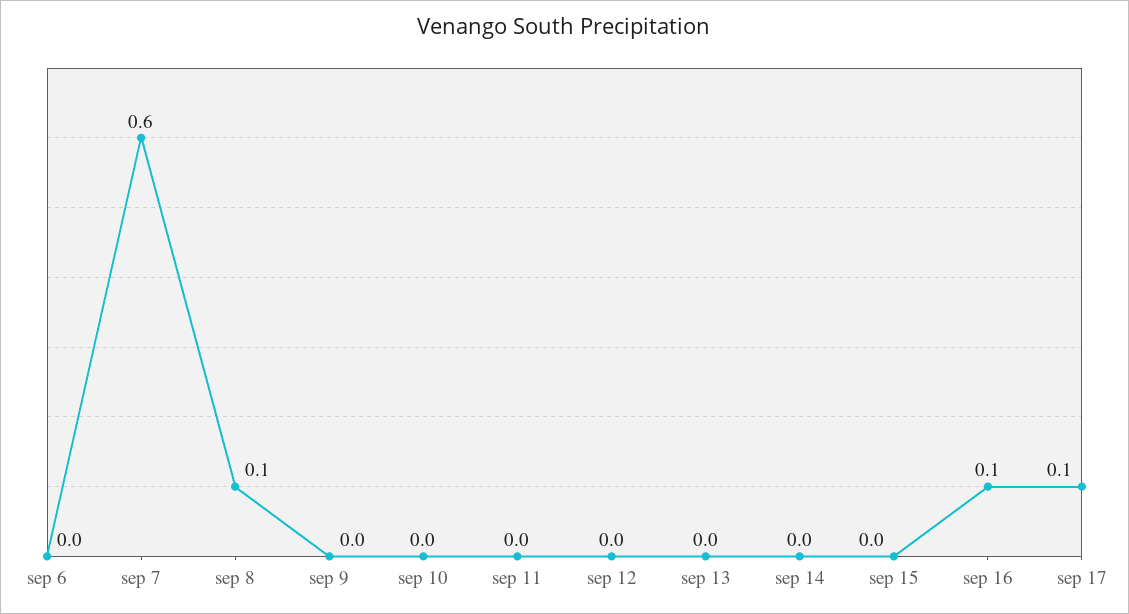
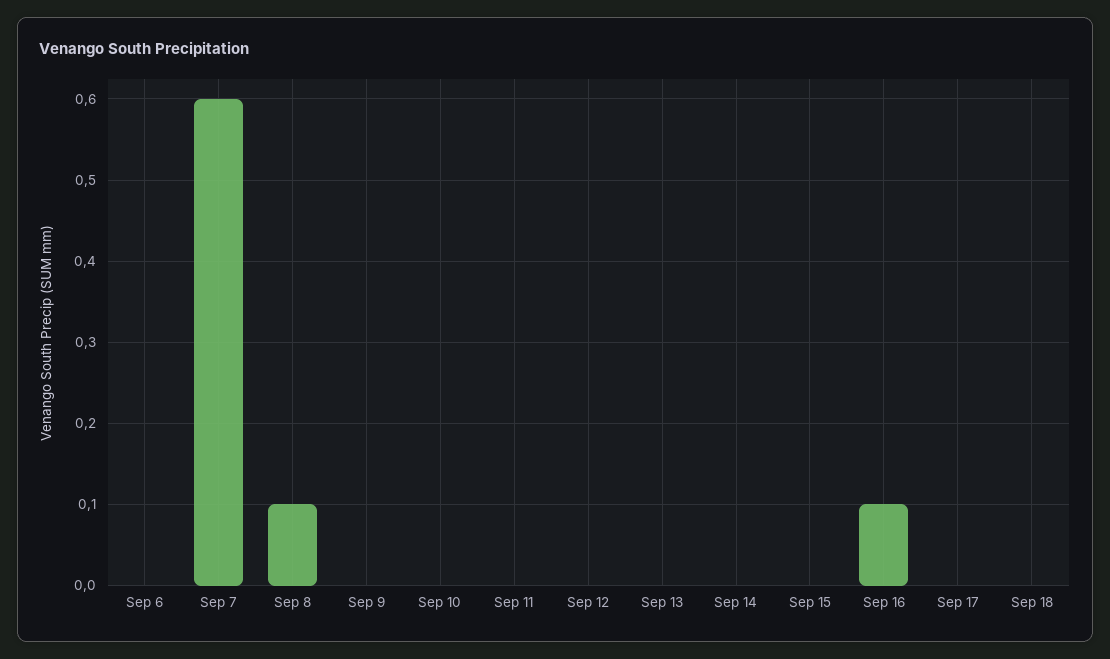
sep 17: 0.1 -> 0
Sep 18: none -> 0

